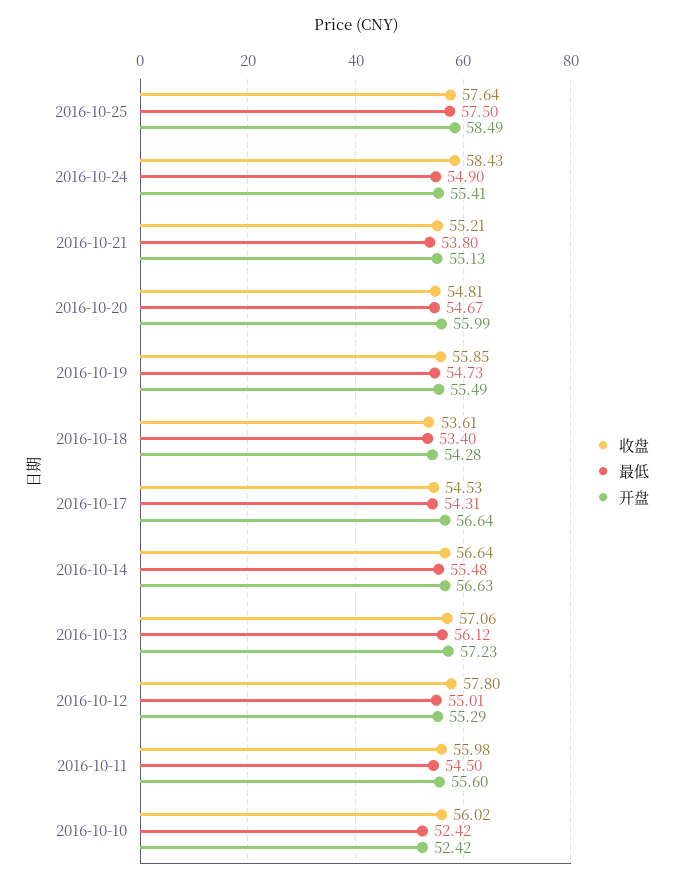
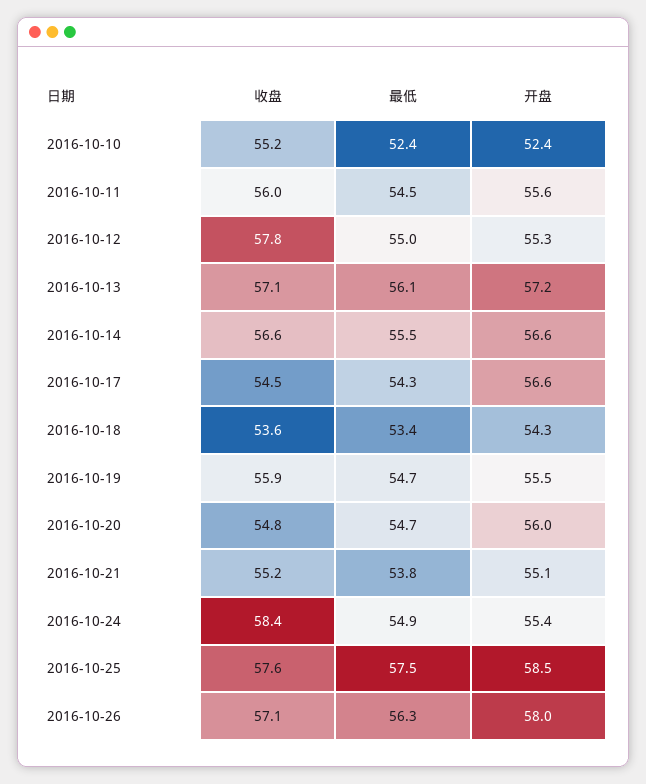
收盘, 2016-10-10: 56.02 -> 55.2
收盘, 2016-10-26: none -> 57.1
最低, 2016-10-26: none -> 56.3
开盘, 2016-10-26: none -> 58

